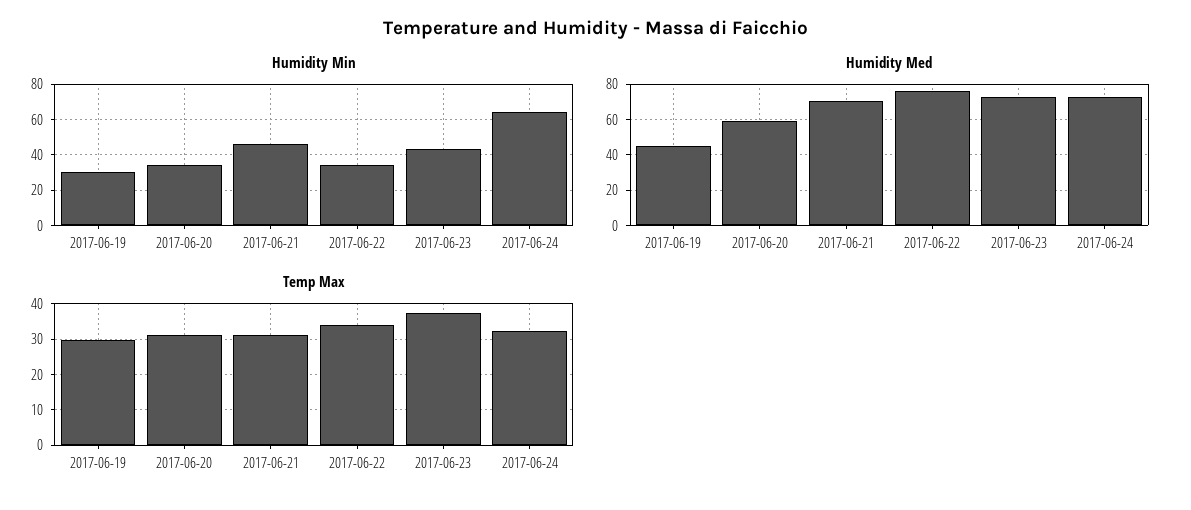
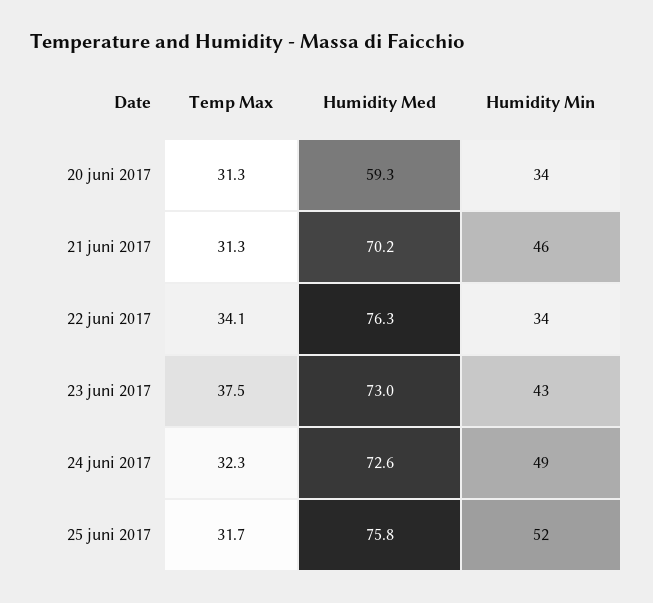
Humidity Min, 2017-06-19: 30 -> none
Humidity Min, 2017-06-24: 65 -> 49
Humidity Med, 2017-06-19: 45 -> none
Temp Max, 2017-06-19: 30 -> none
Temp Max, 25 juni 2017: none -> 31.7
Humidity Med, 25 juni 2017: none -> 75.8
Humidity Min, 25 juni 2017: none -> 52

